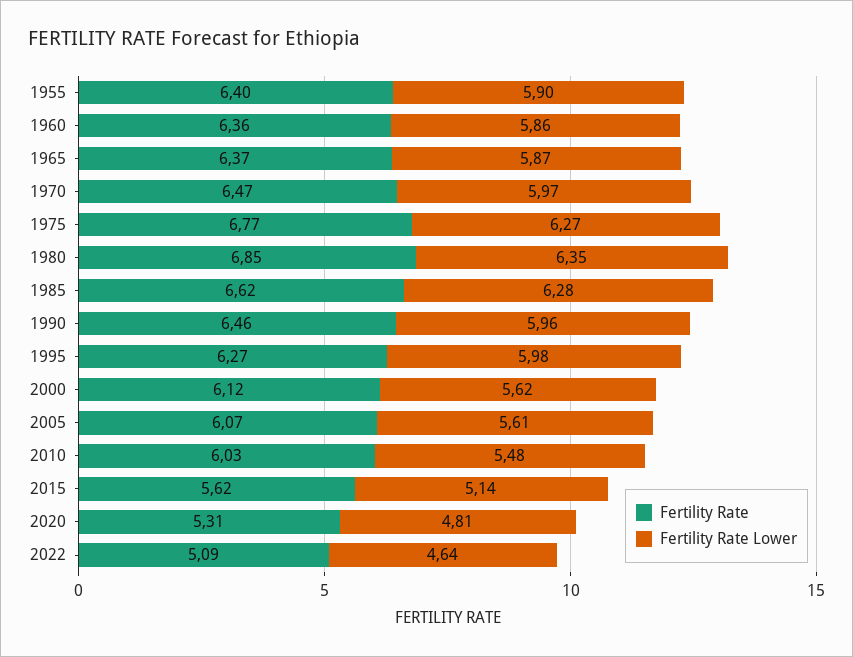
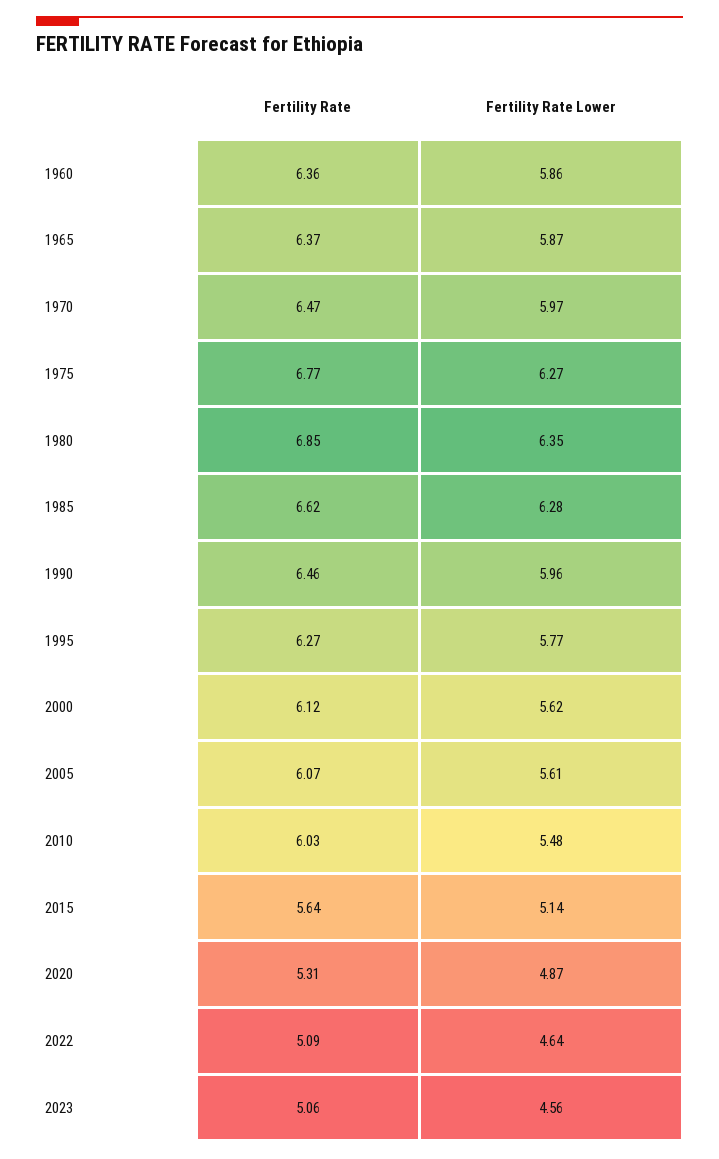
Fertility Rate, 1955: 6.4 -> none
Fertility Rate Lower, 1955: 5.9 -> none
Fertility Rate Lower, 1995: 5.98 -> 5.77
Fertility Rate, 2015: 5.62 -> 5.64
Fertility Rate Lower, 2020: 4.81 -> 4.87
Fertility Rate, 2023: none -> 5.06
Fertility Rate Lower, 2023: none -> 4.56

